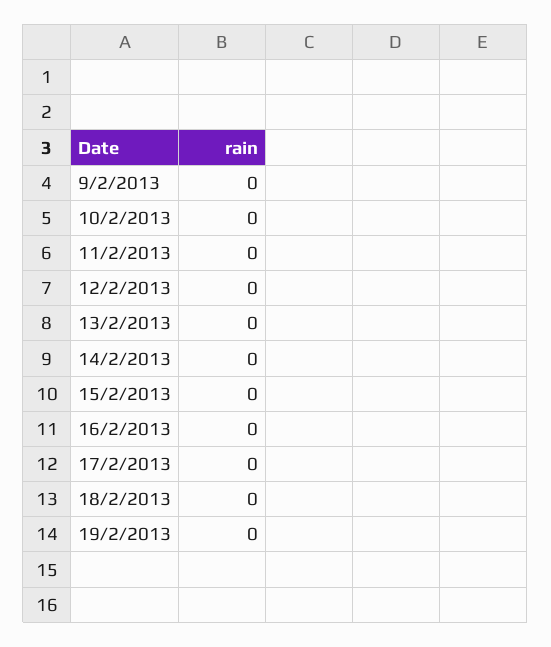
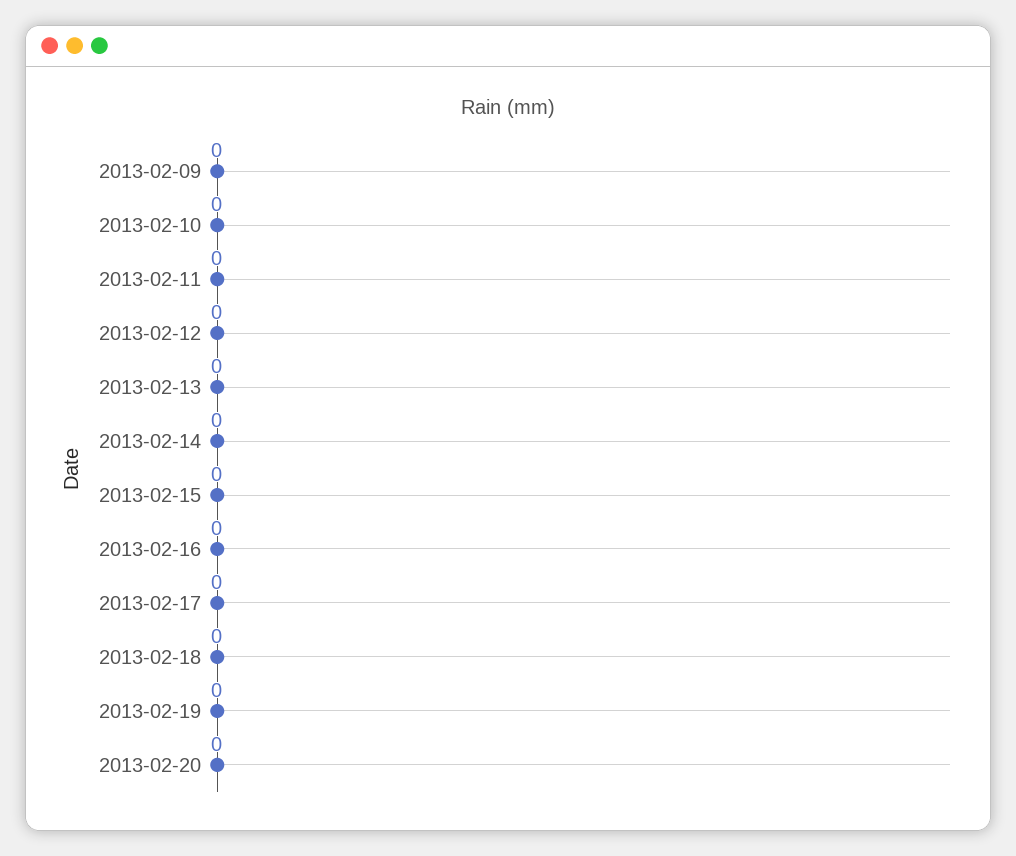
2013-02-20: none -> 0

